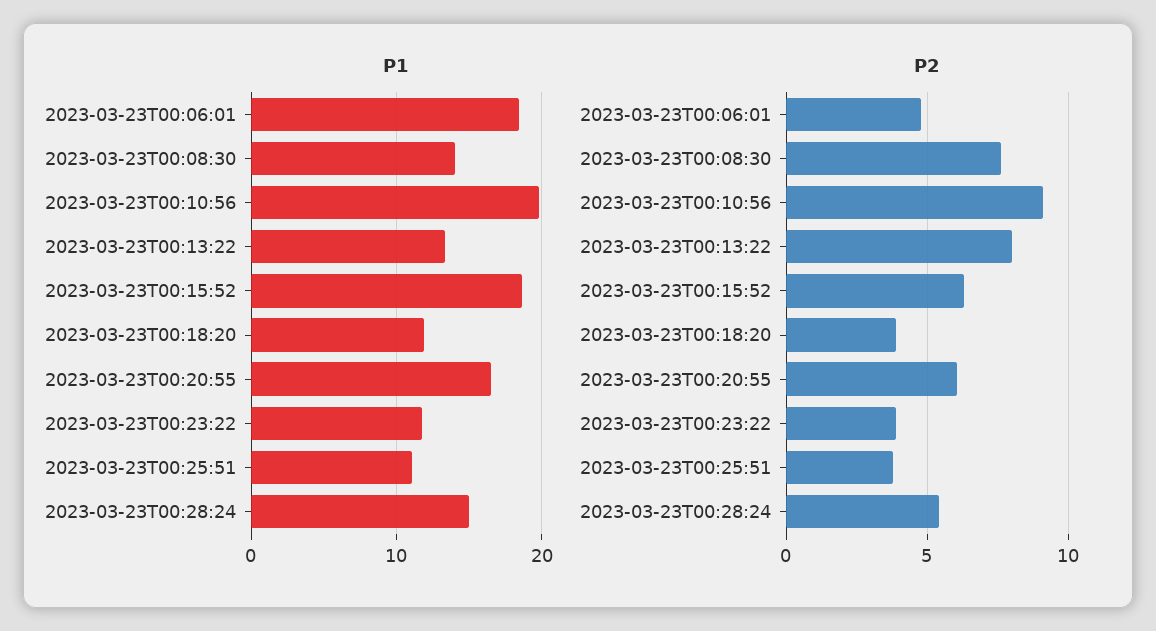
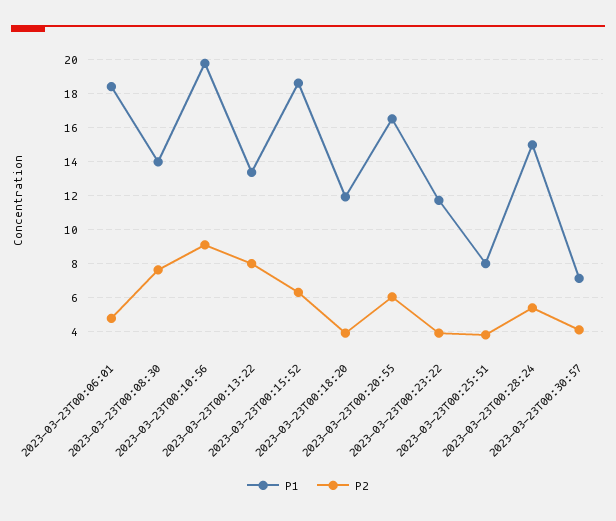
P1, 2023-03-23T00:25:51: 11 -> 8
P1, 2023-03-23T00:30:57: none -> 7
P2, 2023-03-23T00:30:57: none -> 4

